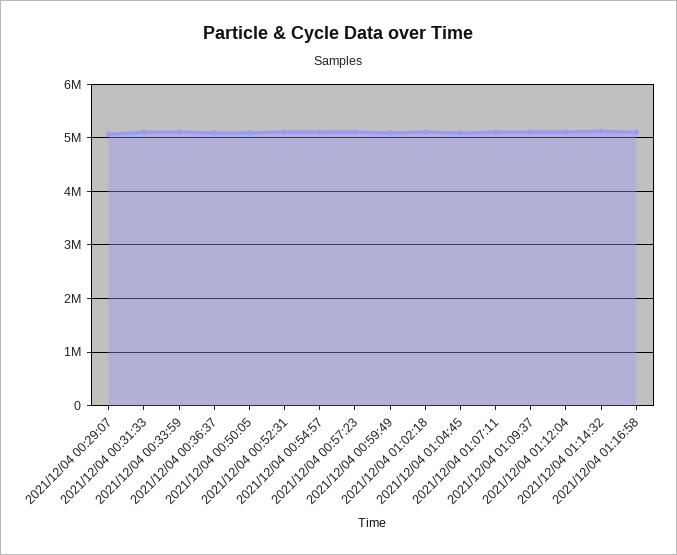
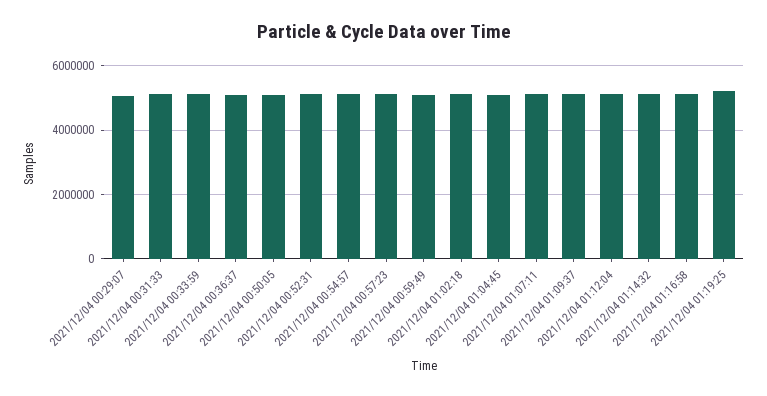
2021/12/04 01:19:25: none -> 5200000

